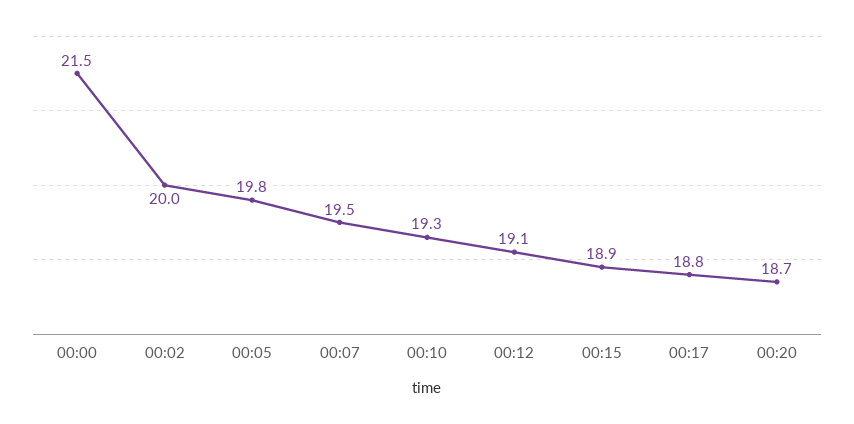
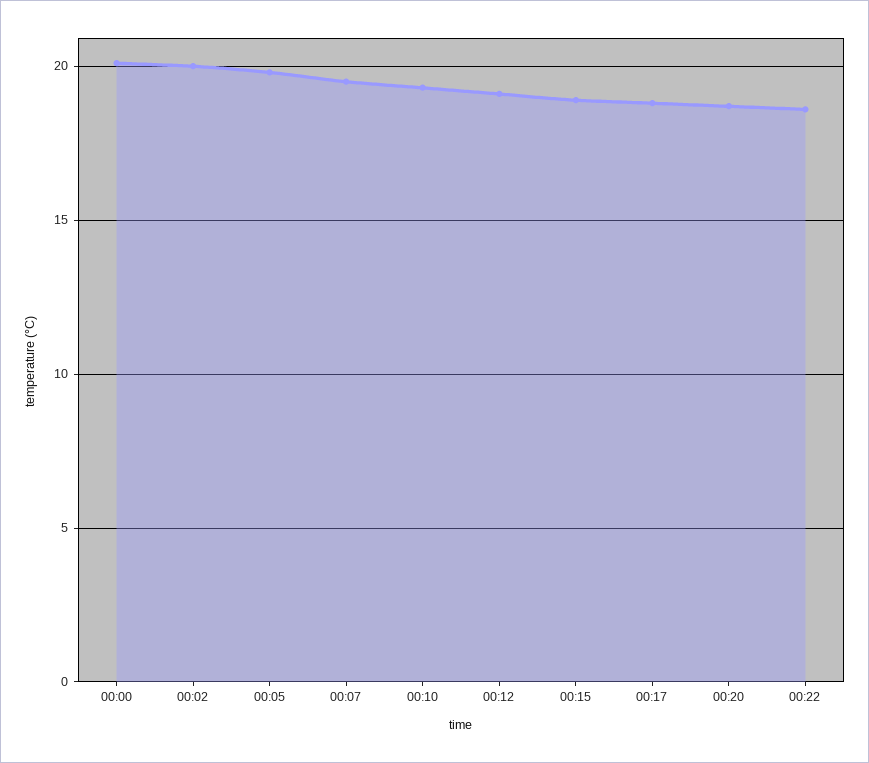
00:00: 21.5 -> 20
00:22: none -> 18.5

